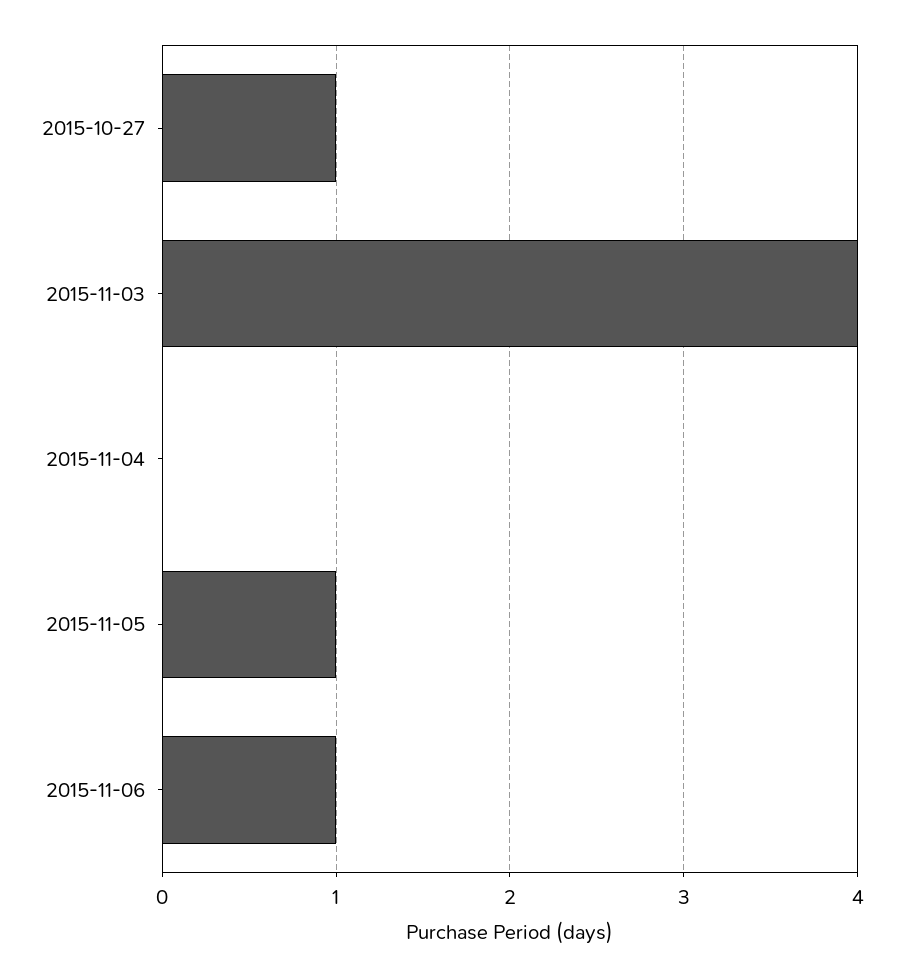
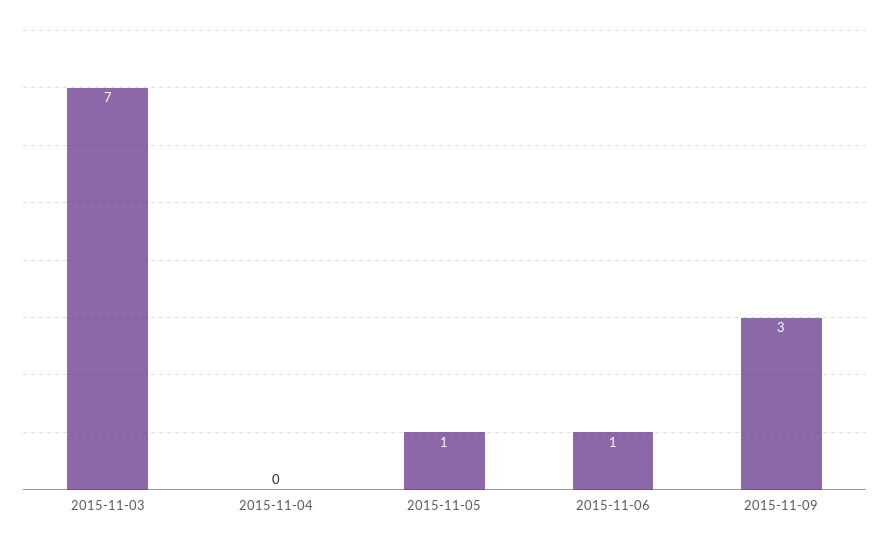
2015-10-27: 1 -> none
2015-11-03: 4 -> 7
2015-11-09: none -> 3

